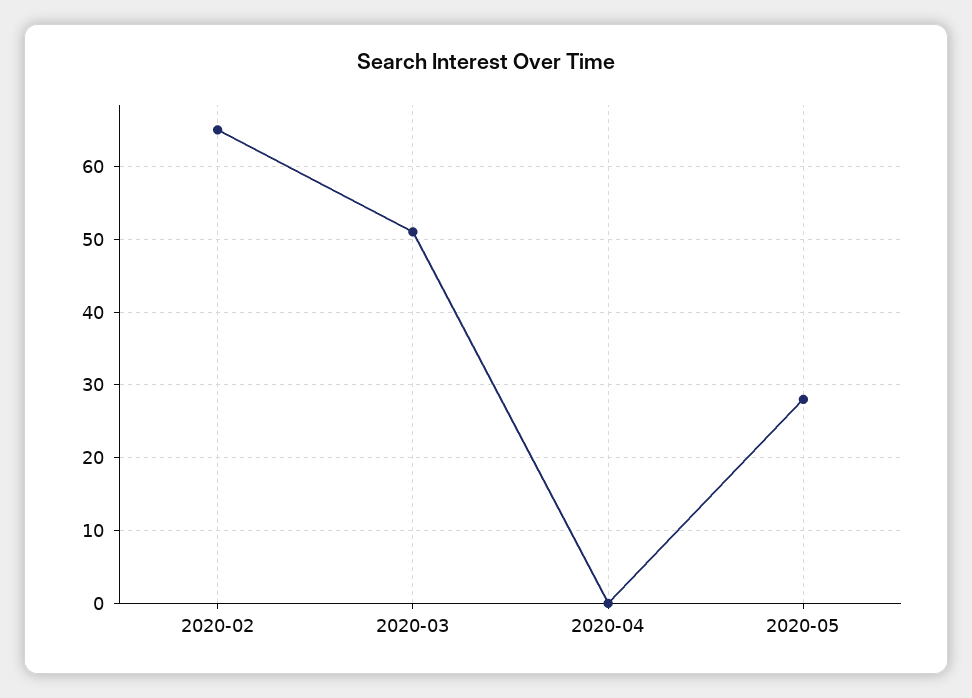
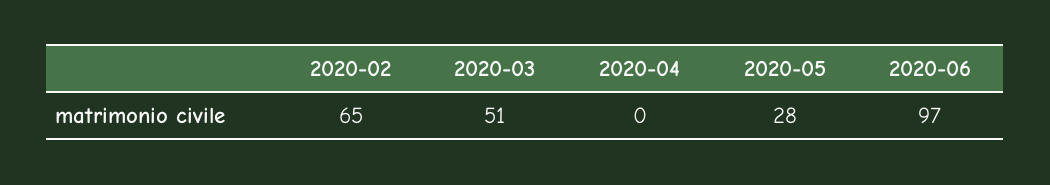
2020-06: none -> 97

